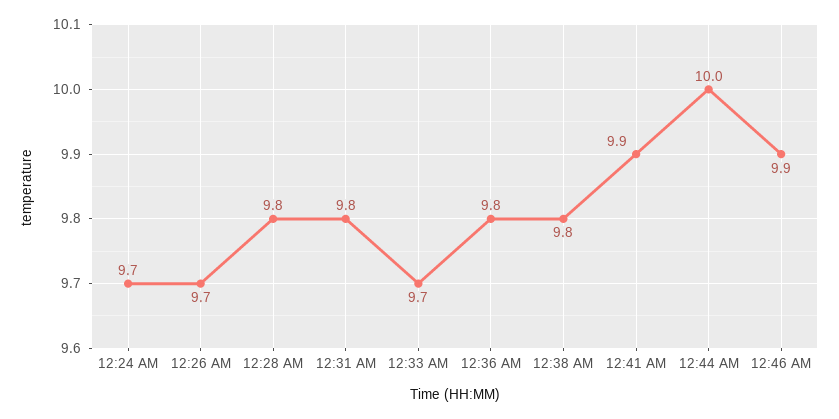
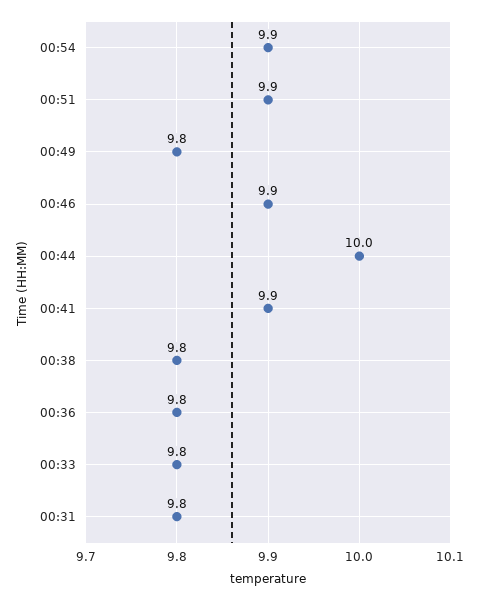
12:24 AM: 9.7 -> none
12:26 AM: 9.7 -> none
12:28 AM: 9.8 -> none
12:33 AM: 9.7 -> 9.8
00:54: none -> 9.9
00:51: none -> 9.9
00:49: none -> 9.8

